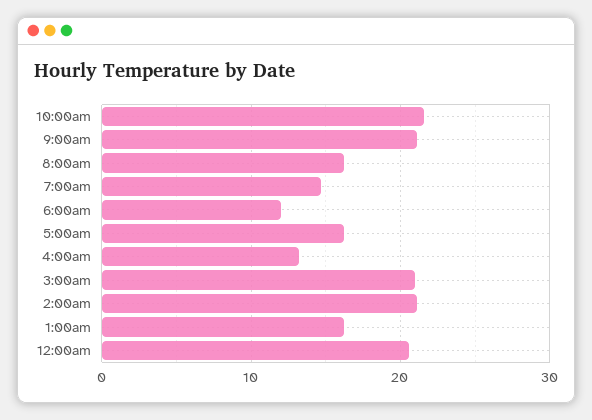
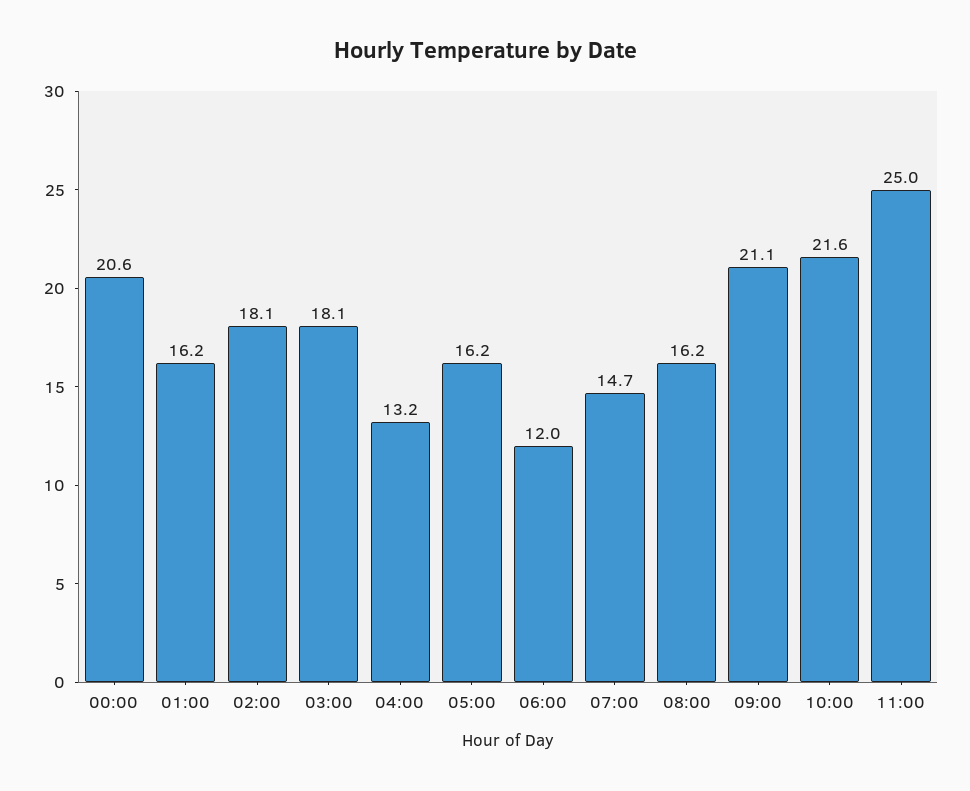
3:00am: 21 -> 18.1
2:00am: 21 -> 18.1
11:00: none -> 25

